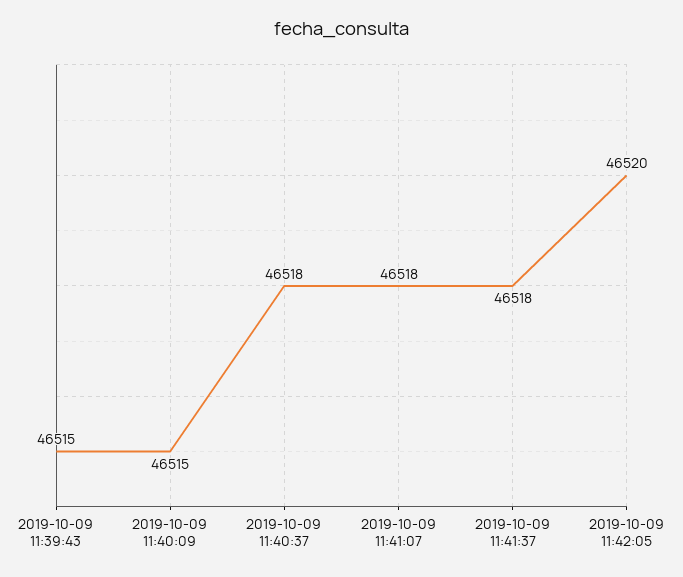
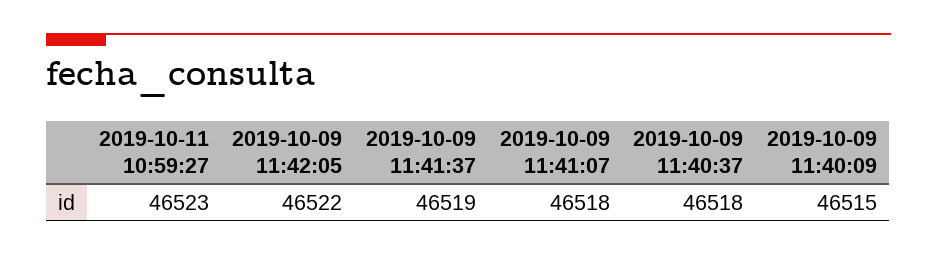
2019-10-09 11:39:43: 46515 -> none
2019-10-09 11:41:37: 46518 -> 46519
2019-10-09 11:42:05: 46520 -> 46522
2019-10-11 10:59:27: none -> 46523

